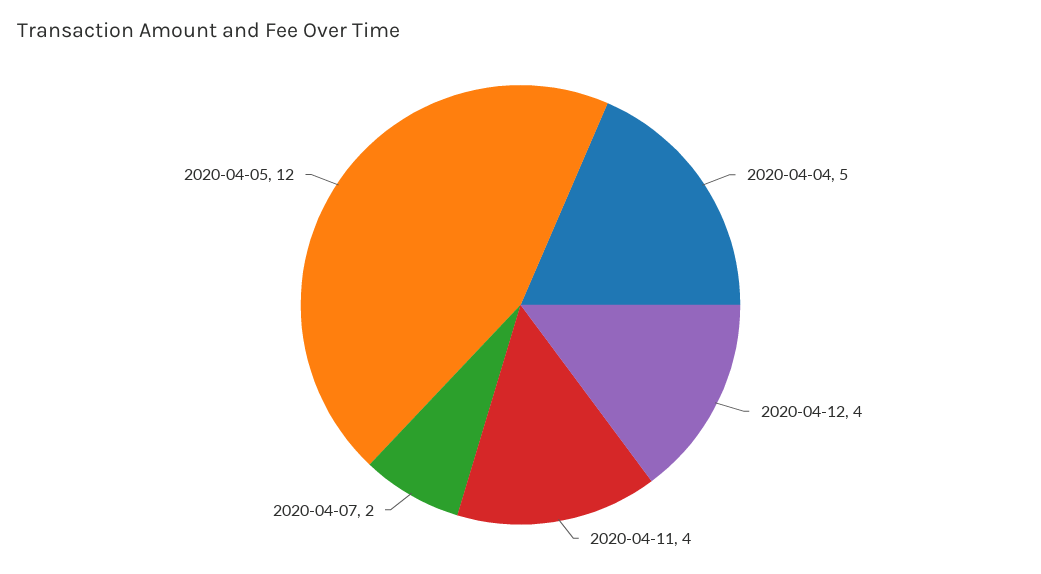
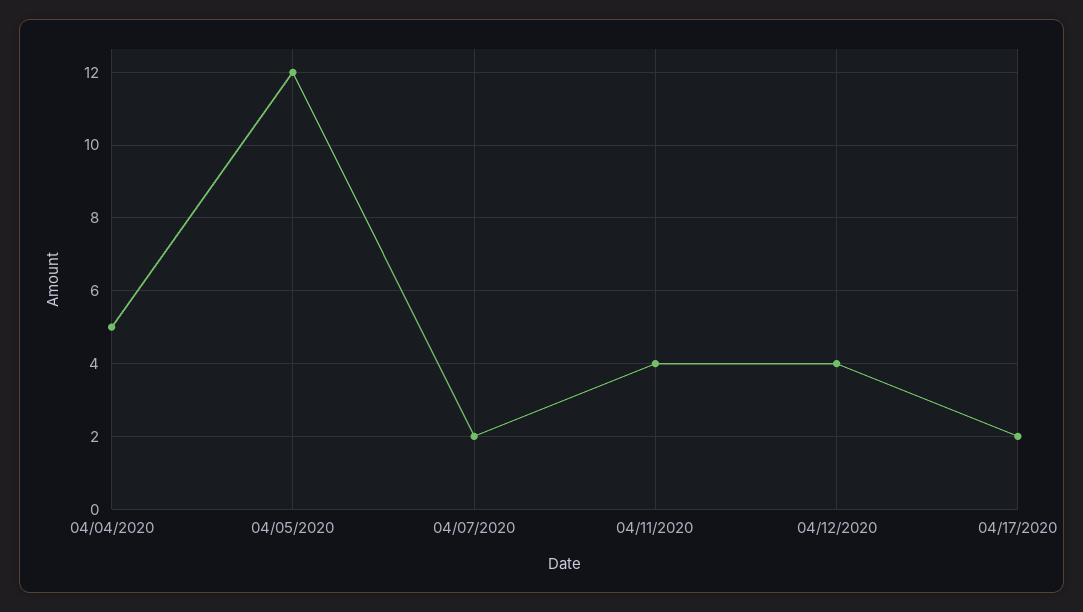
04/17/2020: none -> 2

